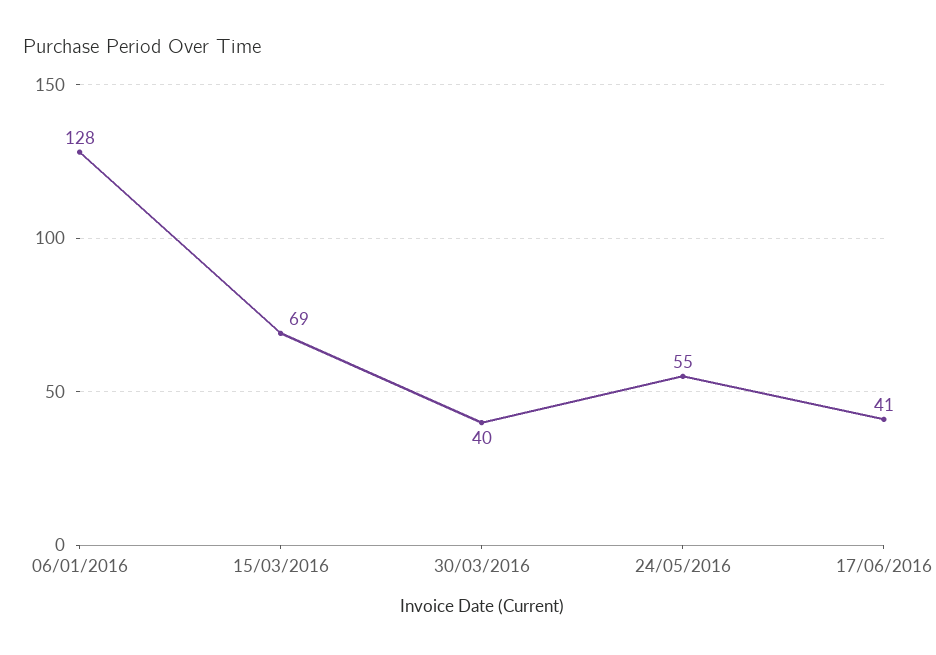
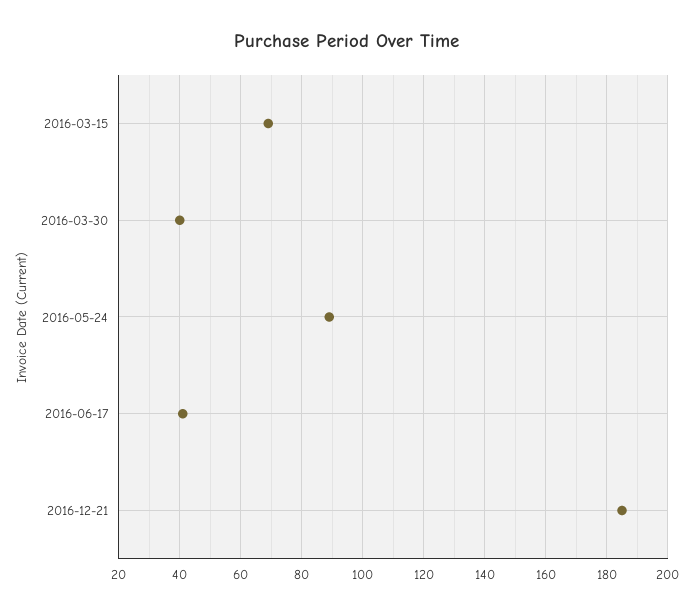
06/01/2016: 128 -> none
24/05/2016: 55 -> 90
2016-12-21: none -> 185

